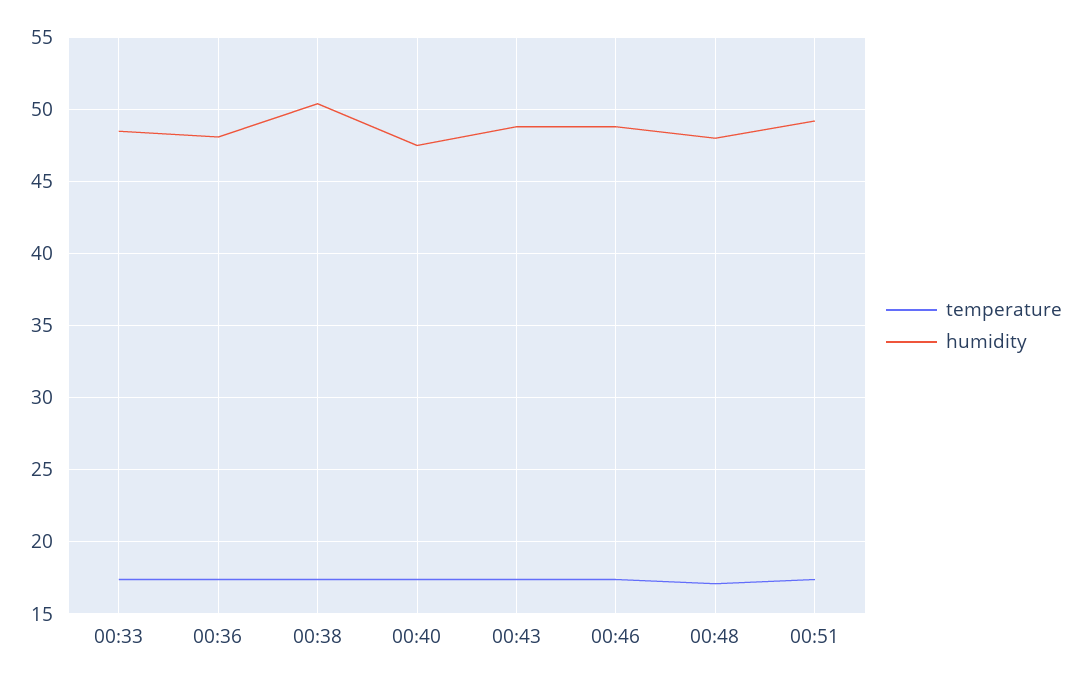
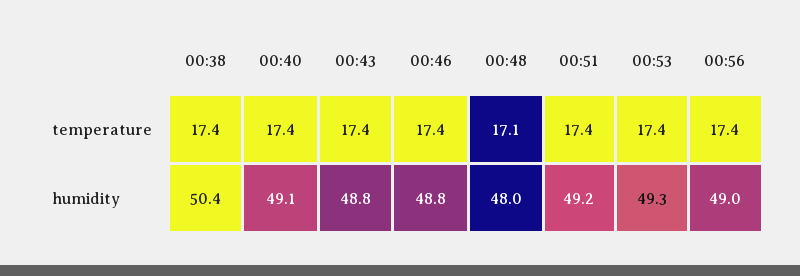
temperature, 00:33: 17.5 -> none
humidity, 00:33: 48.5 -> none
temperature, 00:36: 17.5 -> none
humidity, 00:36: 48 -> none
humidity, 00:40: 47.5 -> 49.1
temperature, 00:53: none -> 17.4
temperature, 00:56: none -> 17.4
humidity, 00:53: none -> 49.3
humidity, 00:56: none -> 49

